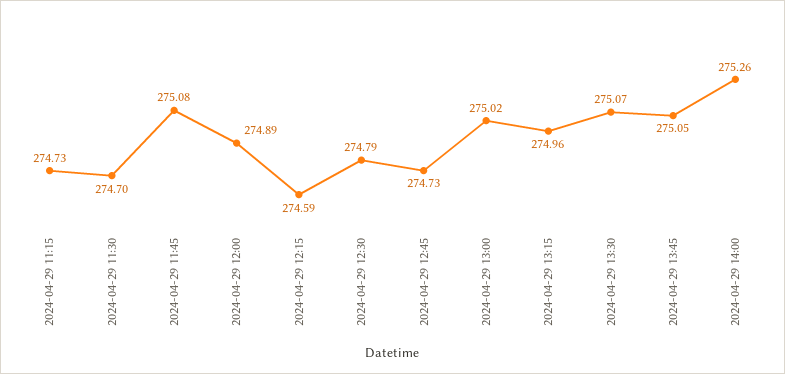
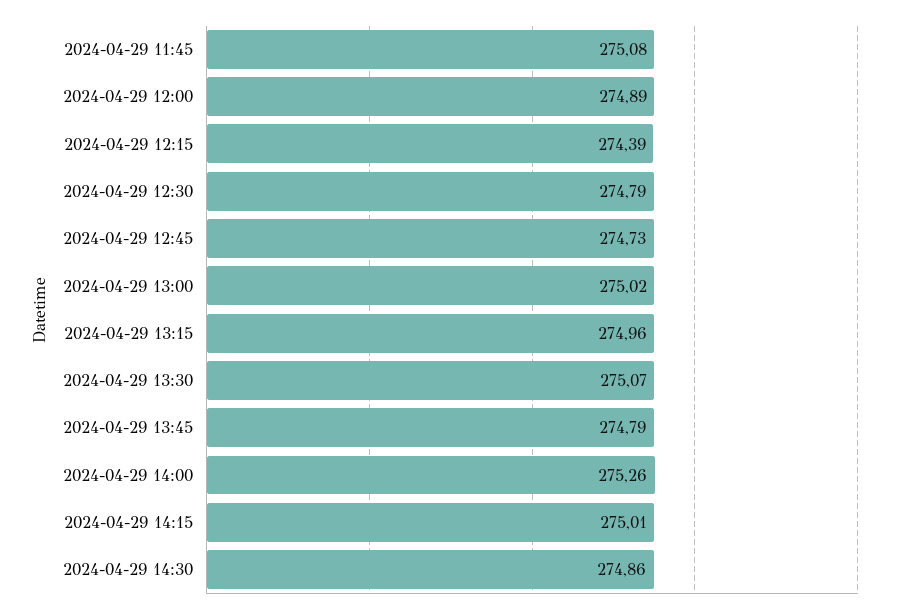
2024-04-29 11:15: 274.73 -> none
2024-04-29 11:30: 274.7 -> none
2024-04-29 12:15: 274.59 -> 274.39
2024-04-29 13:45: 275.05 -> 274.79
2024-04-29 14:15: none -> 275.01
2024-04-29 14:30: none -> 274.86

